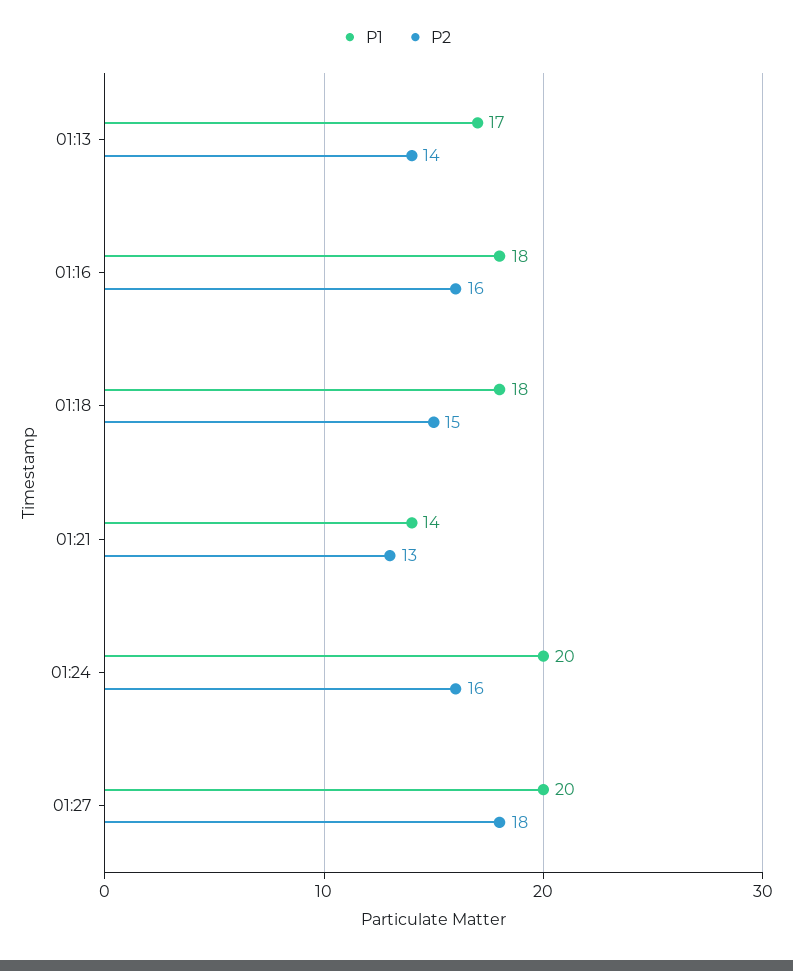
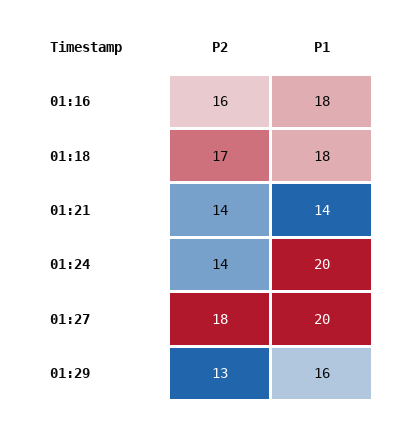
P1, 01:13: 17 -> none
P2, 01:13: 14 -> none
P2, 01:18: 15 -> 17
P2, 01:21: 13 -> 14
P2, 01:24: 16 -> 14
P2, 01:29: none -> 13
P1, 01:29: none -> 16

